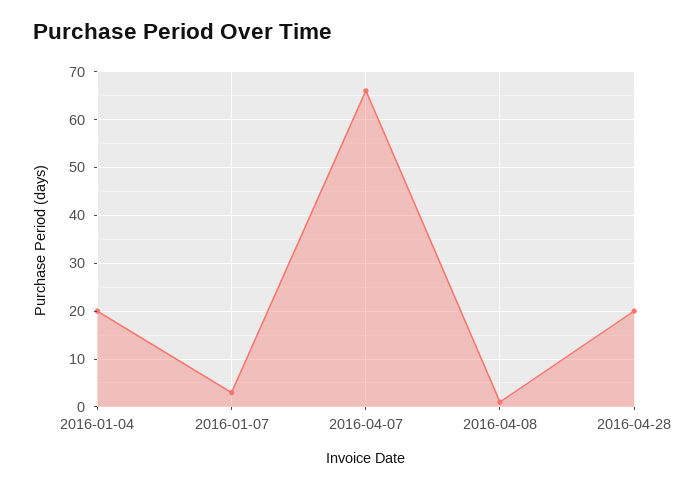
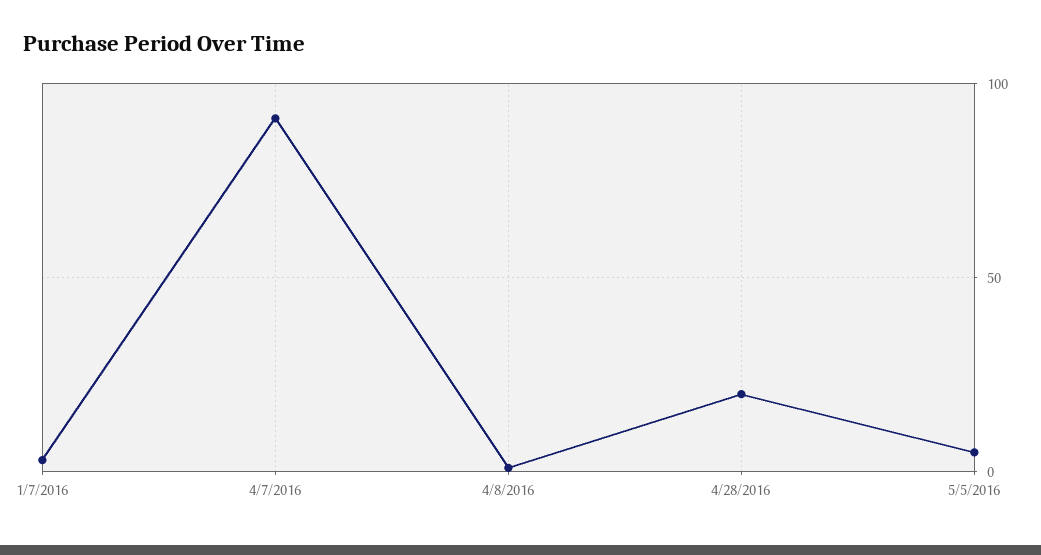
2016-01-04: 20 -> none
2016-04-07: 65 -> 90
5/5/2016: none -> 5

